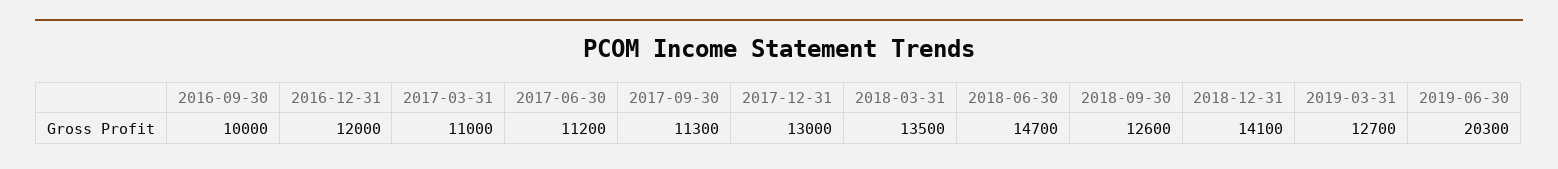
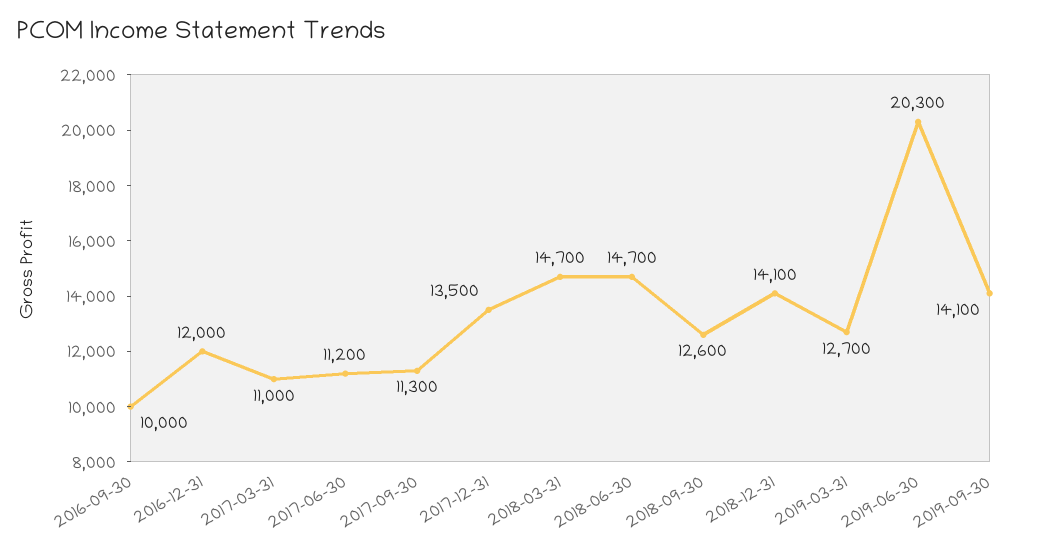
2017-12-31: 13000 -> 13500
2018-03-31: 13500 -> 14700
2019-09-30: none -> 14100

